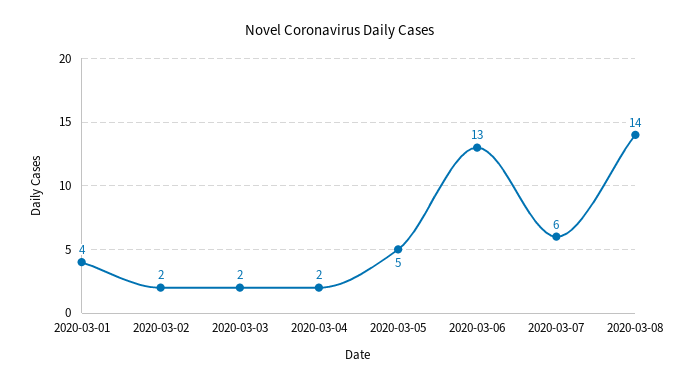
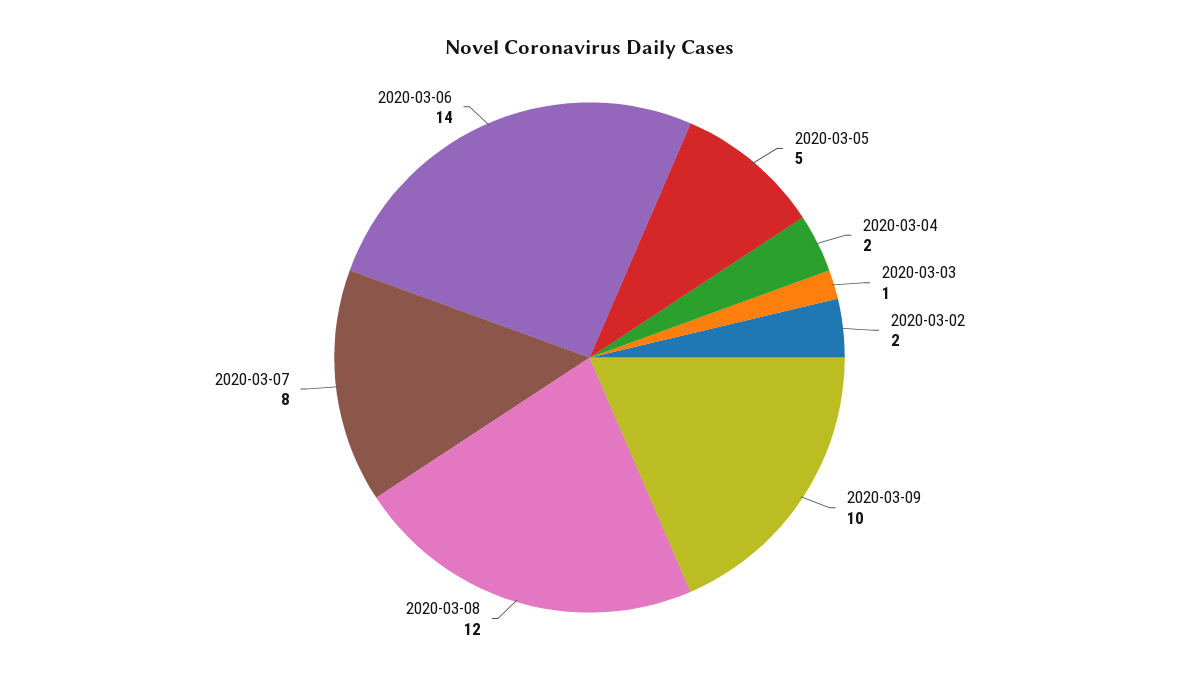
2020-03-01: 4 -> none
2020-03-03: 2 -> 1
2020-03-06: 13 -> 14
2020-03-07: 6 -> 8
2020-03-08: 14 -> 12
2020-03-09: none -> 10

